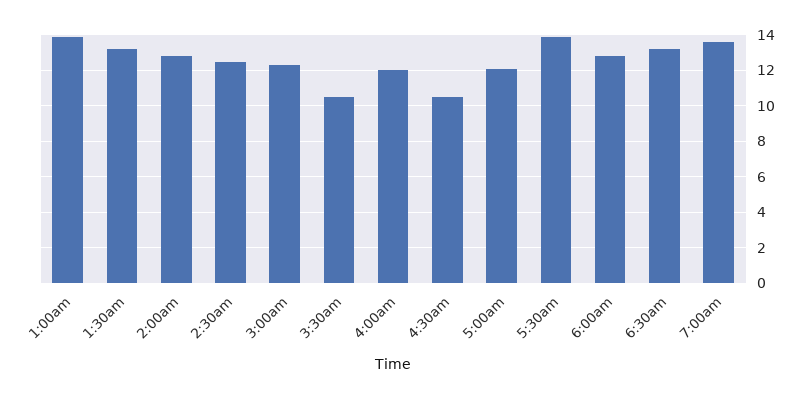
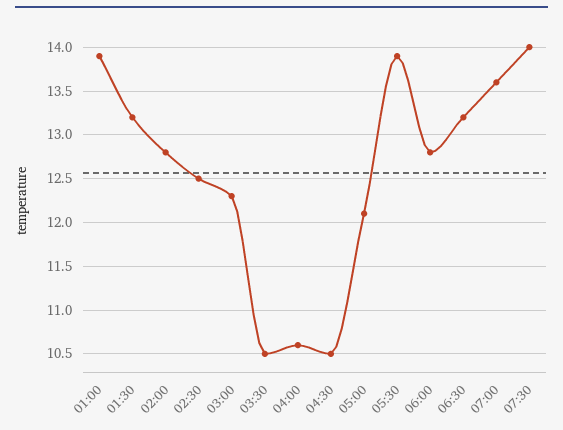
4:00am: 12 -> 10.6
07:30: none -> 14

